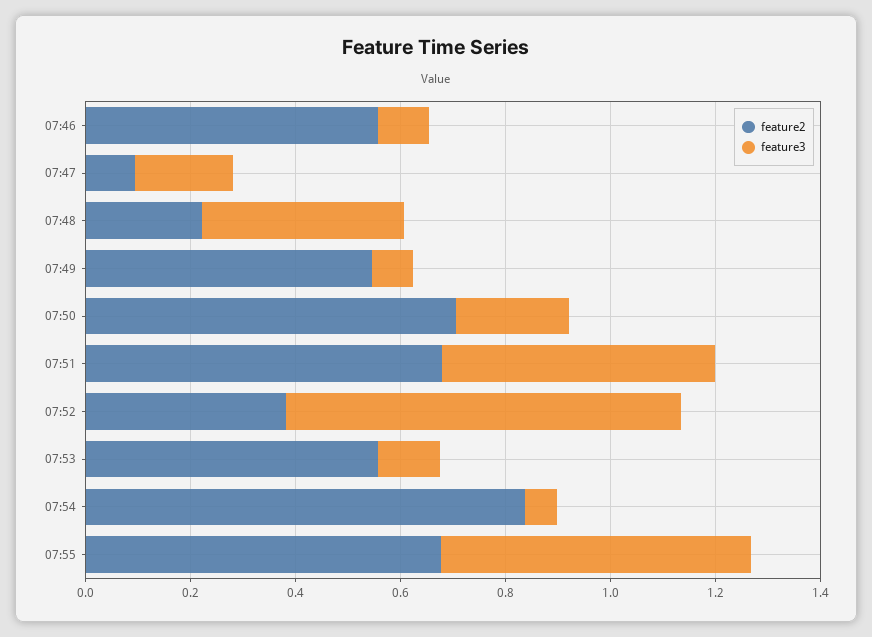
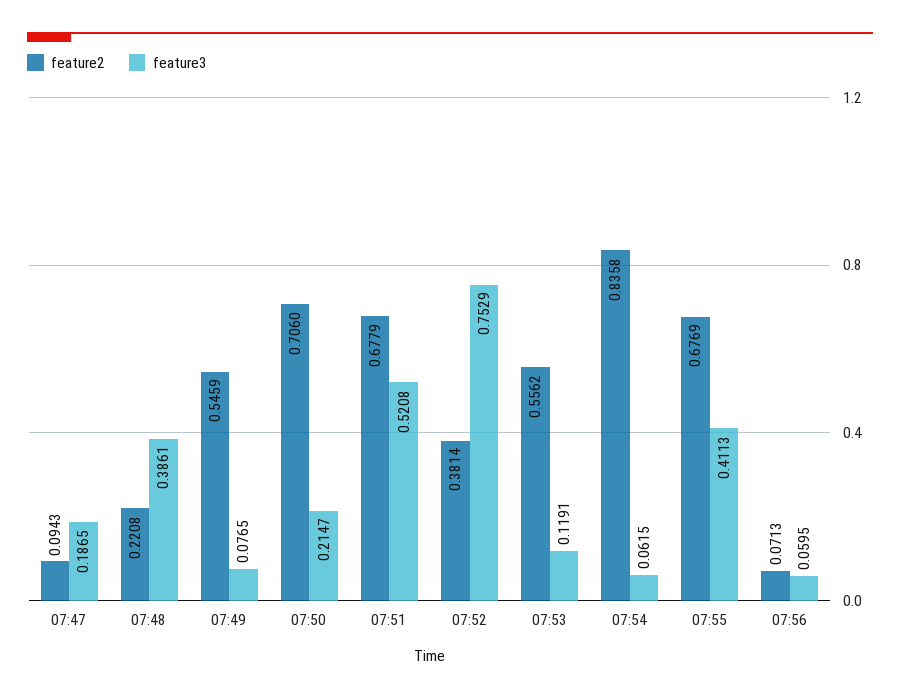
feature2, 07:46: 0.55 -> none
feature3, 07:46: 0.1 -> none
feature3, 07:55: 0.6 -> 0.4113
feature2, 07:56: none -> 0.0713
feature3, 07:56: none -> 0.0595

